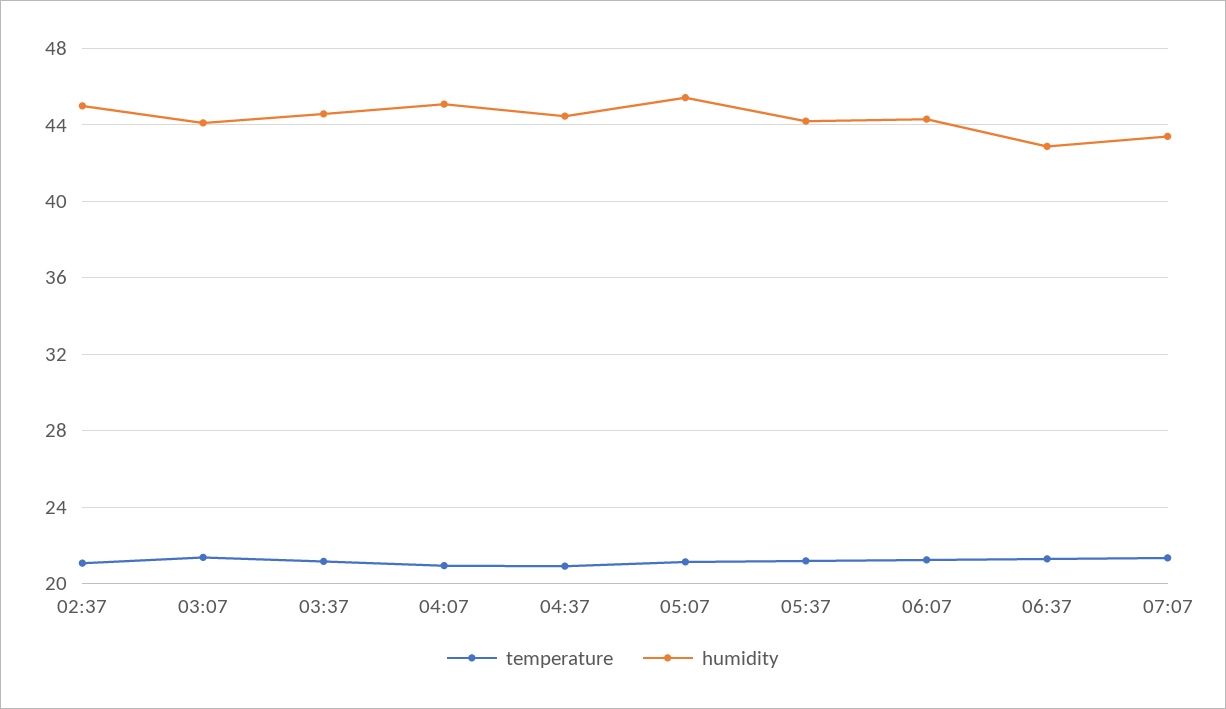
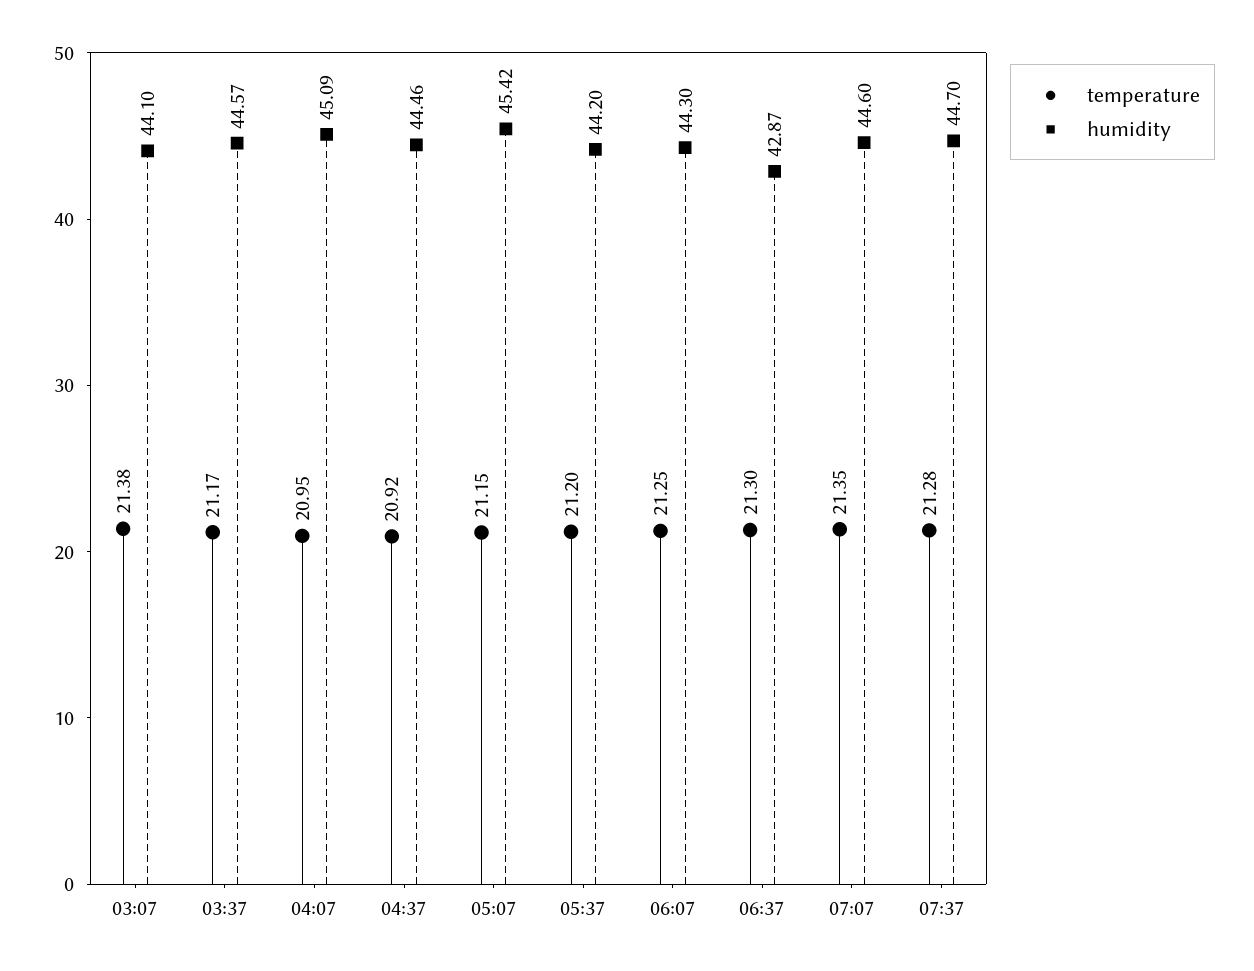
temperature, 02:37: 21 -> none
humidity, 02:37: 45 -> none
humidity, 07:07: 43.5 -> 44.6
temperature, 07:37: none -> 21.28
humidity, 07:37: none -> 44.7

